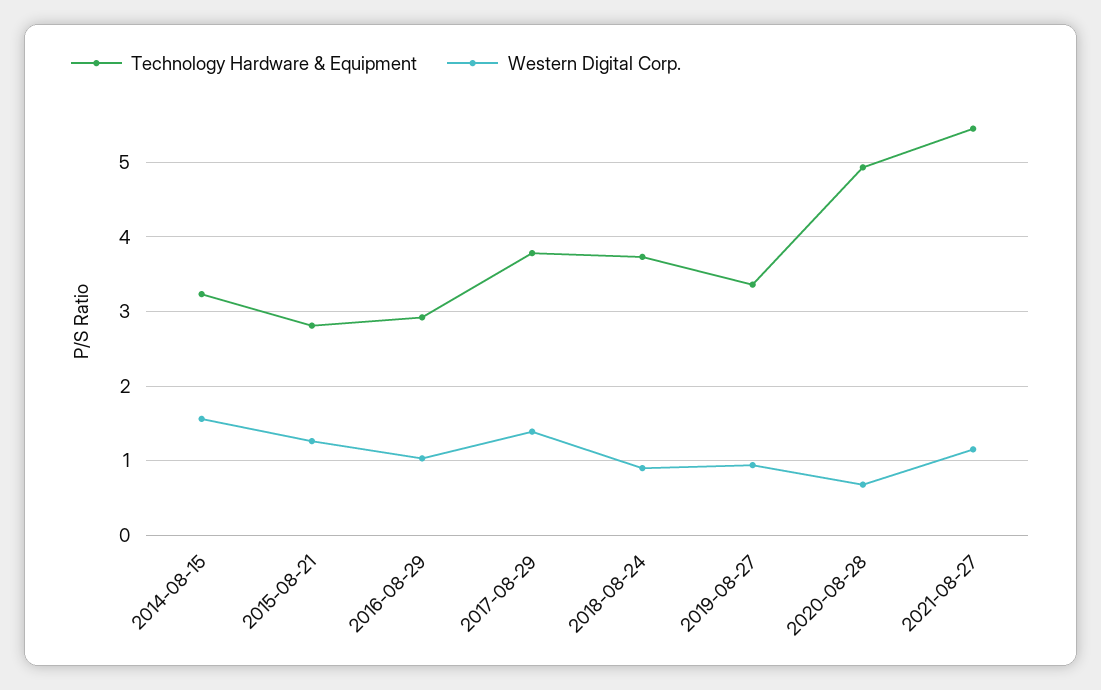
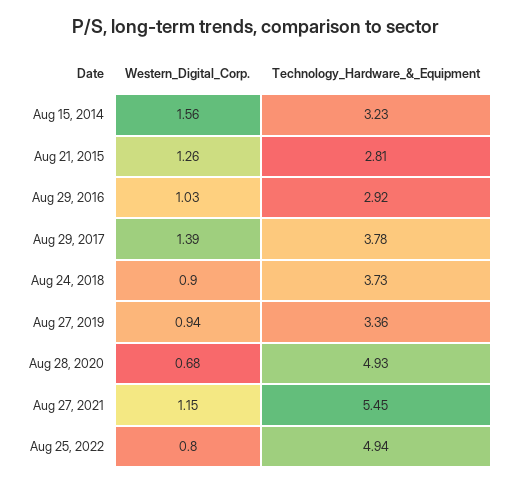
Western Digital Corp., Aug 25, 2022: none -> 0.8
Technology Hardware & Equipment, Aug 25, 2022: none -> 4.94

